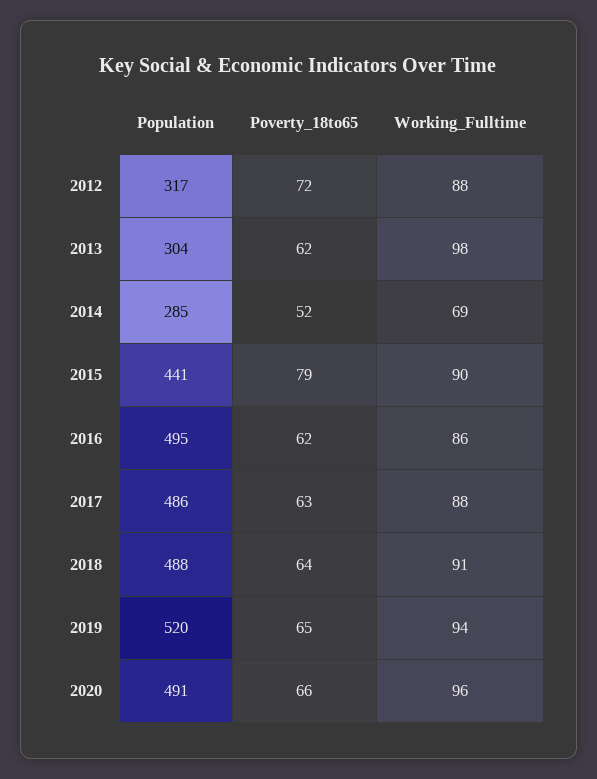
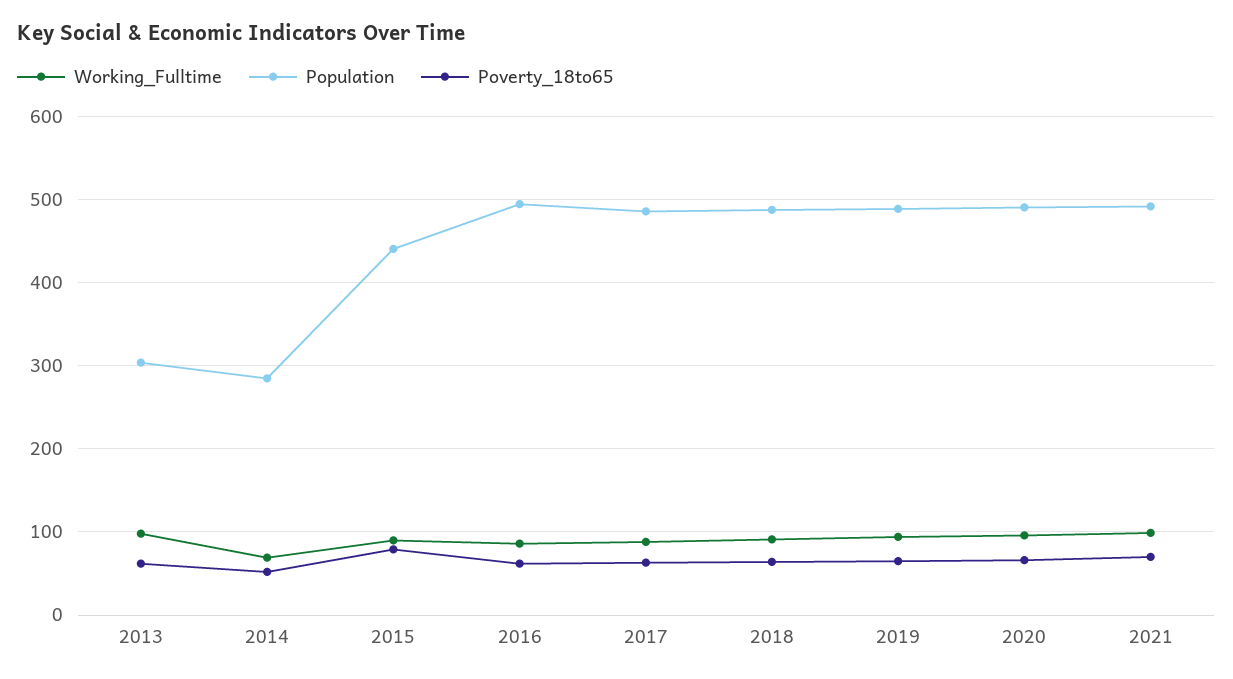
Population, 2012: 317 -> none
Poverty_18to65, 2012: 72 -> none
Working_Fulltime, 2012: 88 -> none
Population, 2019: 520 -> 490
Working_Fulltime, 2021: none -> 100
Population, 2021: none -> 490
Poverty_18to65, 2021: none -> 70

